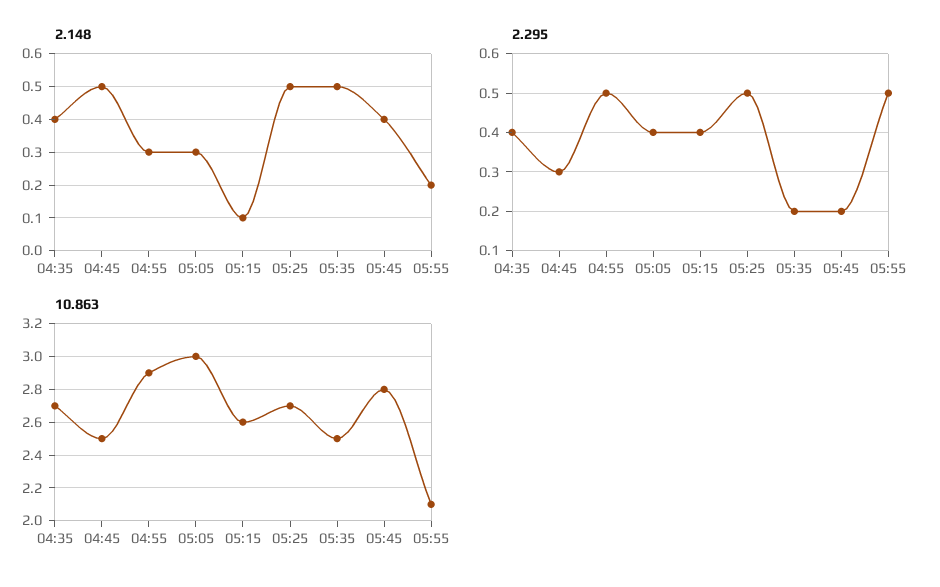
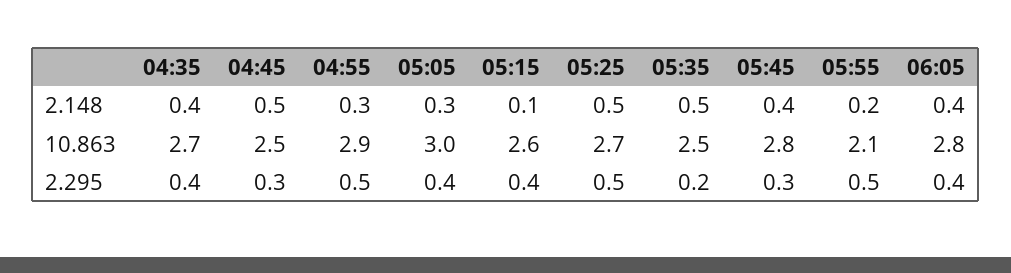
2.295, 05:45: 0.2 -> 0.3
2.148, 06:05: none -> 0.4
10.863, 06:05: none -> 2.8
2.295, 06:05: none -> 0.4

